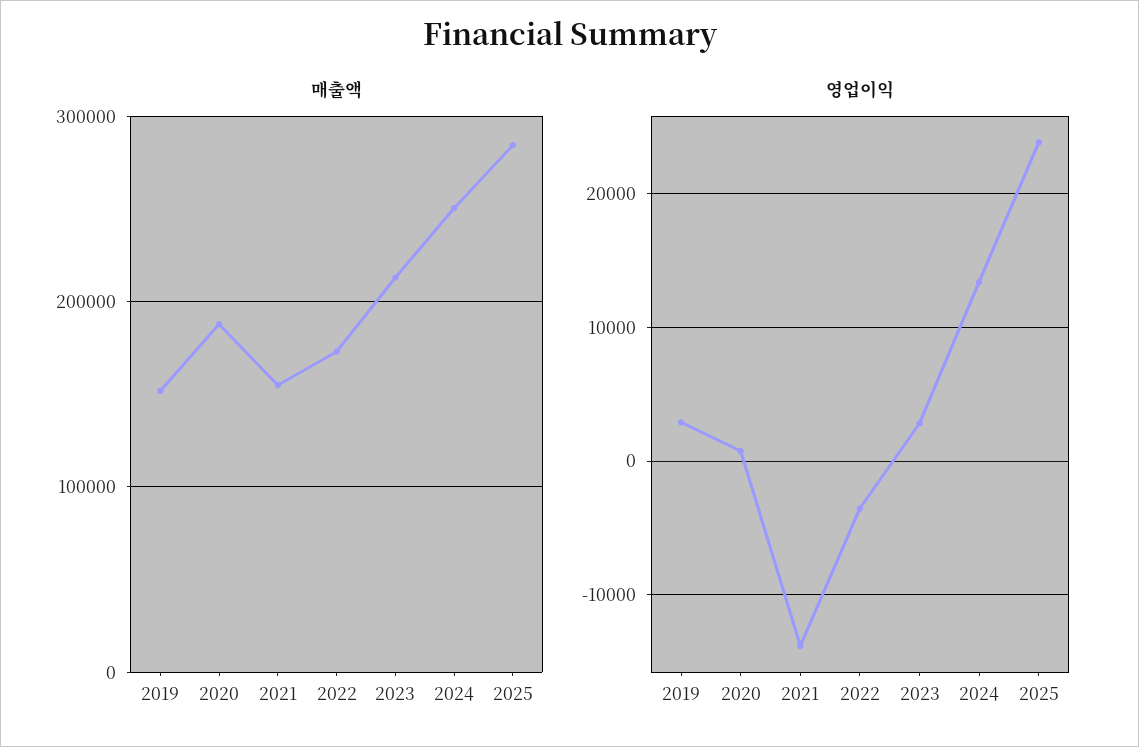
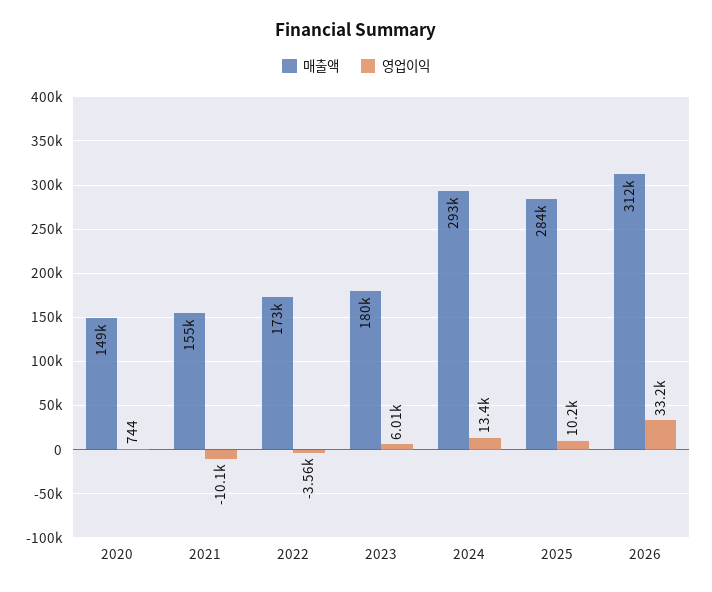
매출액, 2019: 150000 -> none
매출액, 2020: 190000 -> 149000
매출액, 2023: 210000 -> 180000
매출액, 2024: 250000 -> 293000
영업이익, 2019: 3000 -> none
영업이익, 2021: -14000 -> -10100
영업이익, 2023: 3000 -> 6010
영업이익, 2025: 24000 -> 10200
매출액, 2026: none -> 312000
영업이익, 2026: none -> 33200

